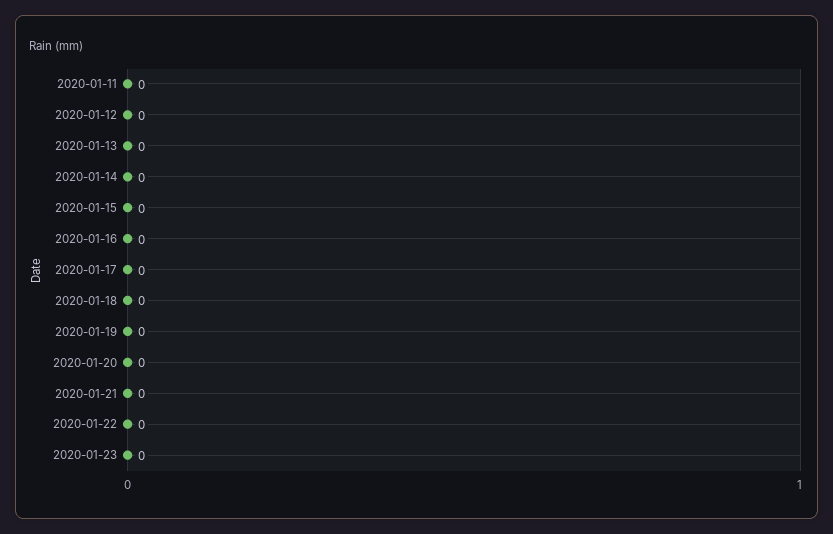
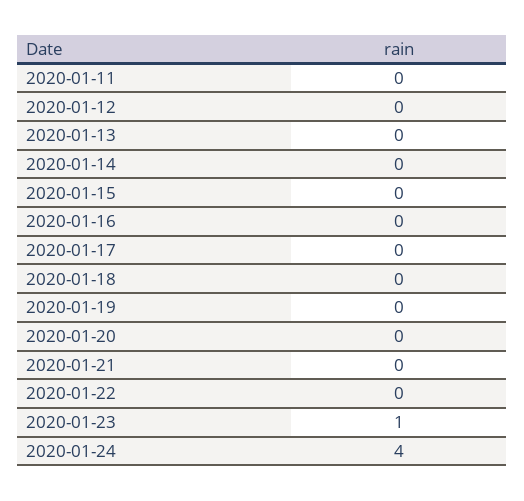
2020-01-23: 0 -> 1
2020-01-24: none -> 4

